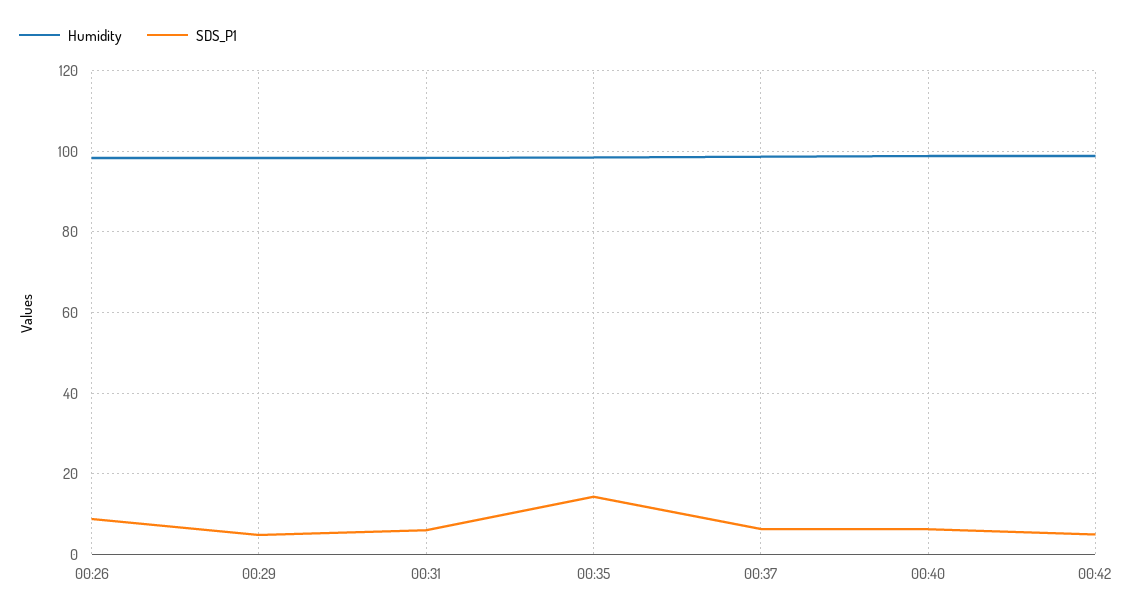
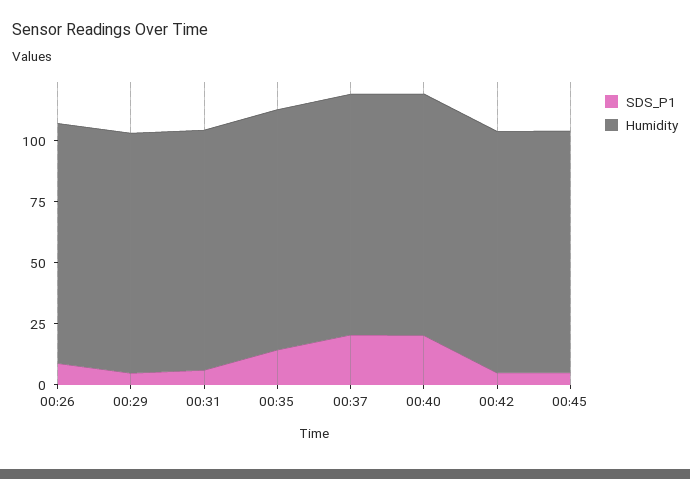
SDS_P1, 00:37: 6 -> 20
SDS_P1, 00:40: 6 -> 20
SDS_P1, 00:45: none -> 5
Humidity, 00:45: none -> 100

